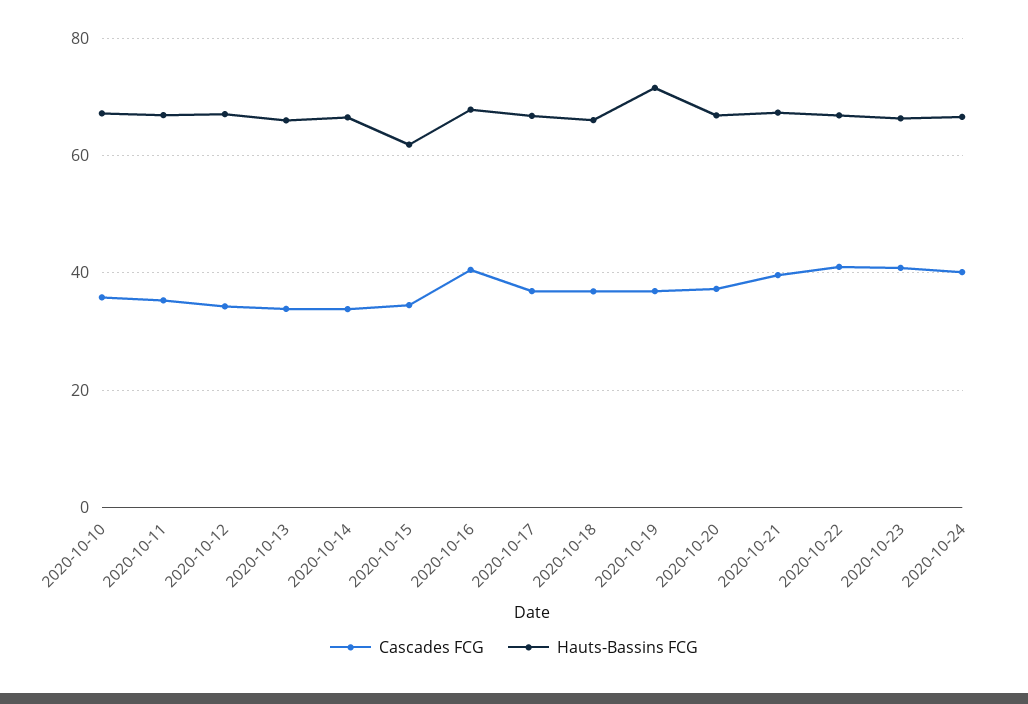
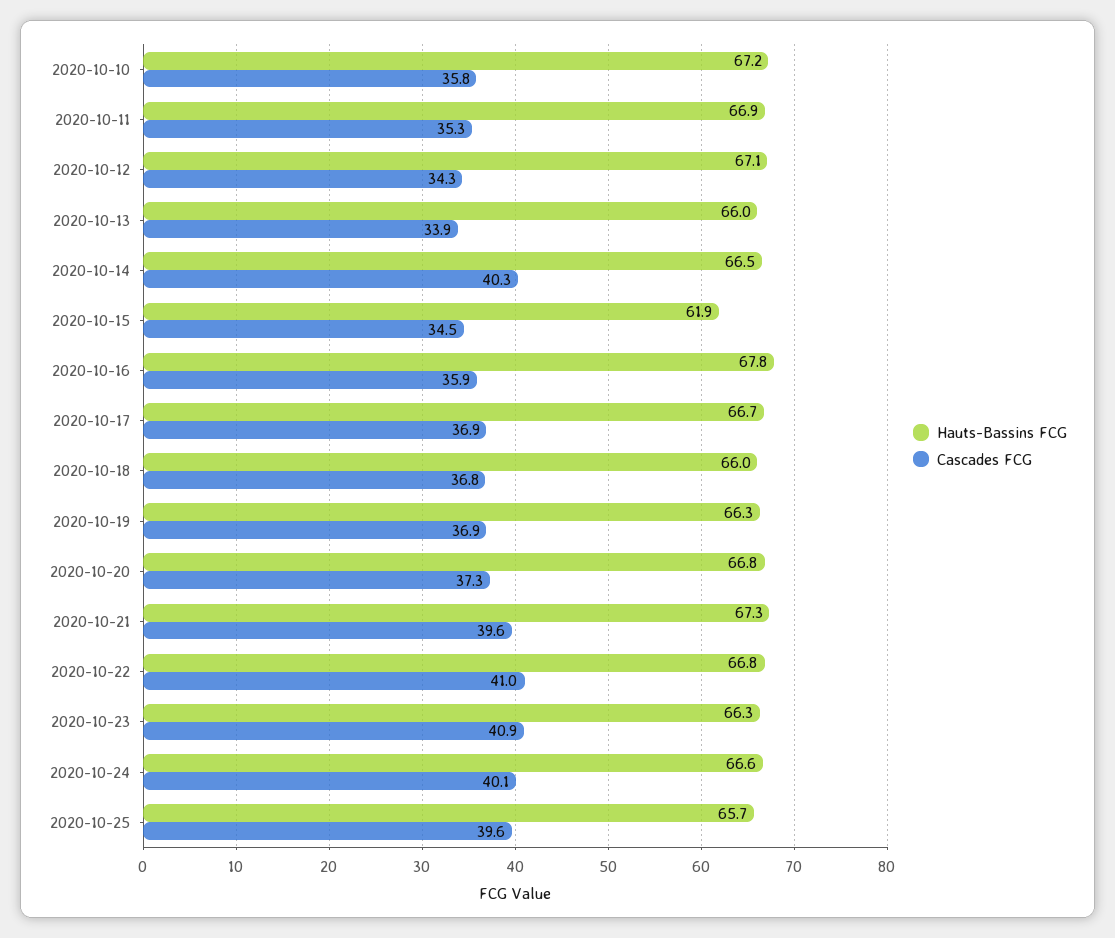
Cascades FCG, 2020-10-14: 34 -> 40.3
Cascades FCG, 2020-10-16: 40 -> 35.9
Hauts-Bassins FCG, 2020-10-19: 72 -> 66.3
Hauts-Bassins FCG, 2020-10-25: none -> 65.7
Cascades FCG, 2020-10-25: none -> 39.6

